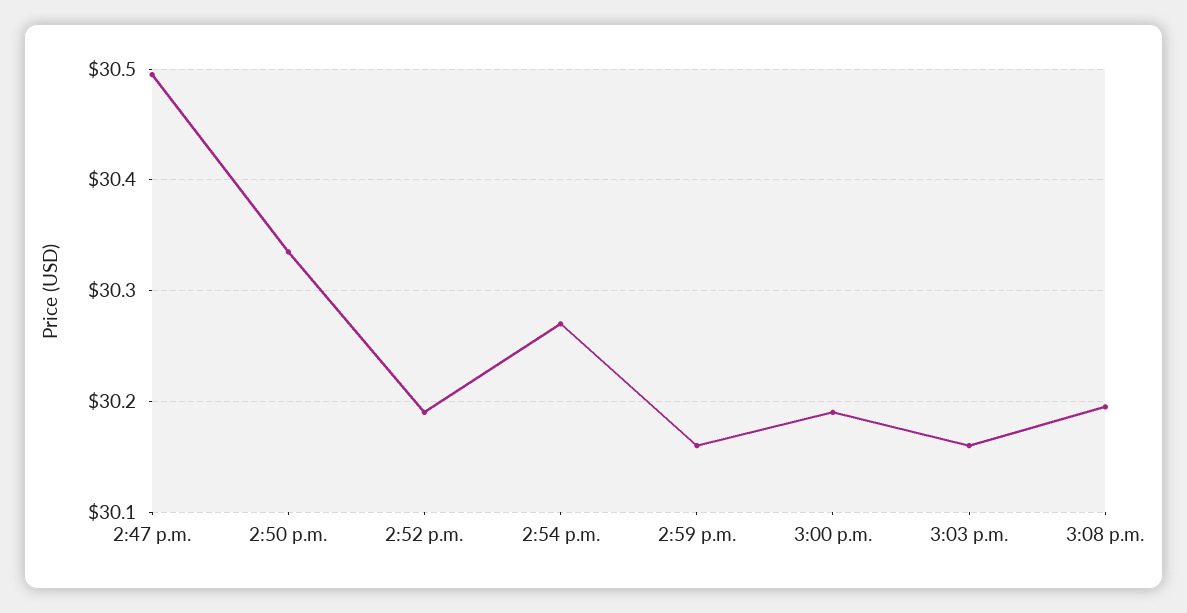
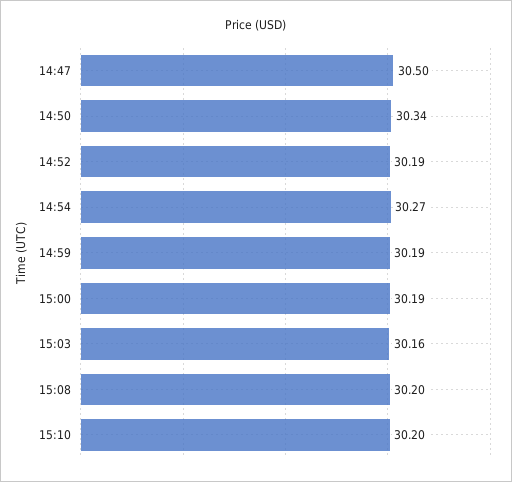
2:59 p.m.: 30.16 -> 30.19
15:10: none -> 30.2

